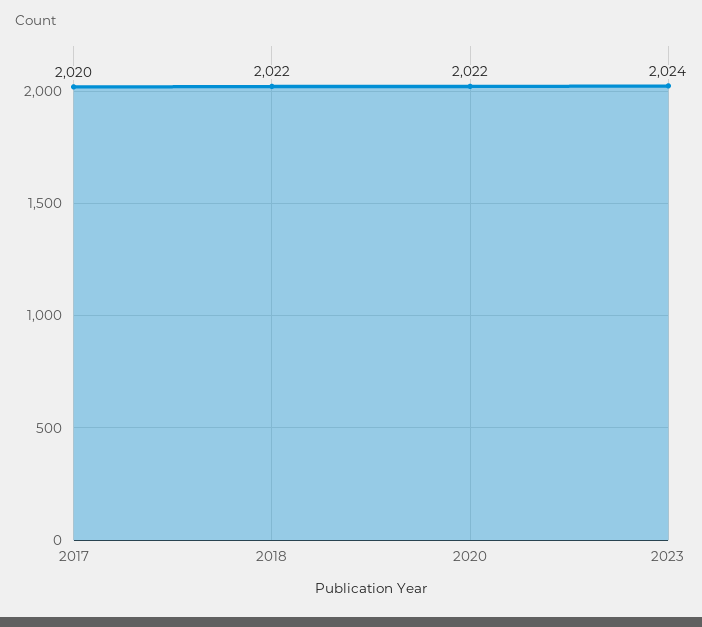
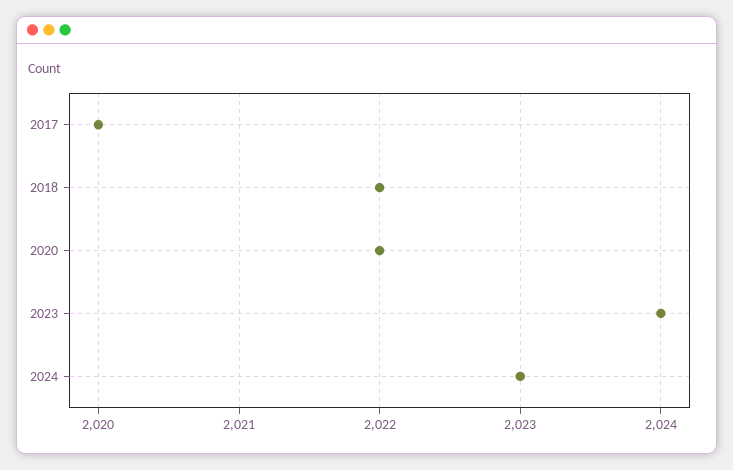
2024: none -> 2023

